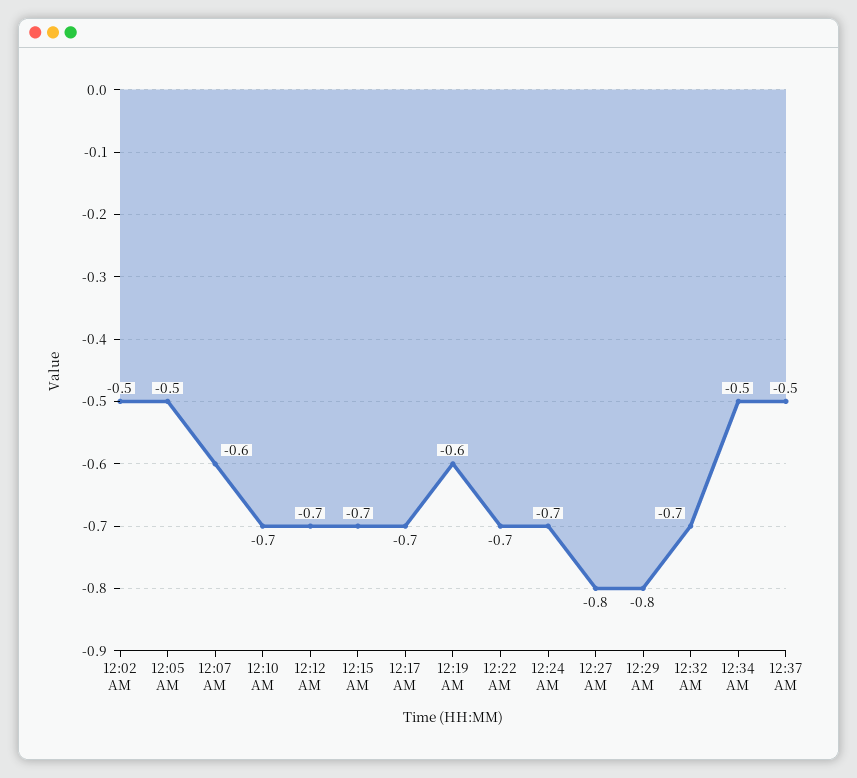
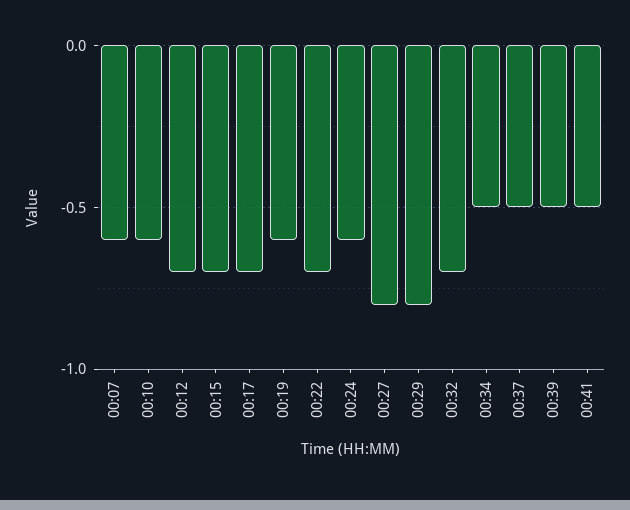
12:02 AM: -0.5 -> none
12:05 AM: -0.5 -> none
12:10 AM: -0.7 -> -0.6
12:24 AM: -0.7 -> -0.6
00:39: none -> -0.5
00:41: none -> -0.5

